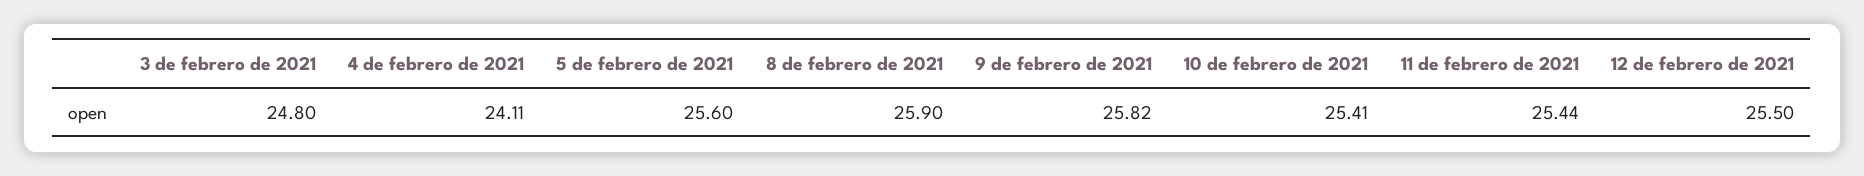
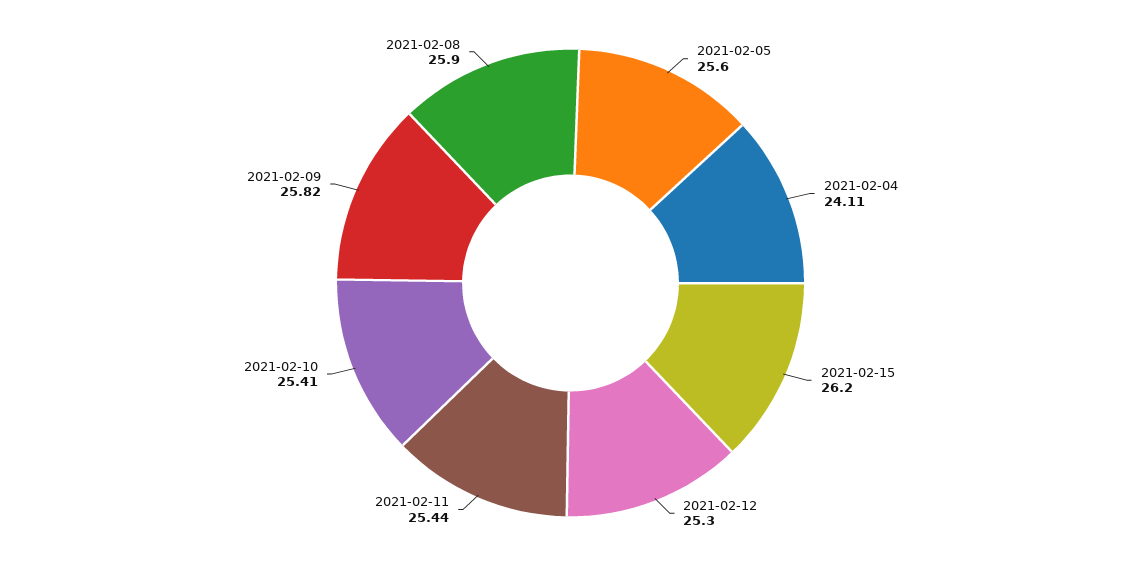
3 de febrero de 2021: 24.8 -> none
12 de febrero de 2021: 25.5 -> 25.3
2021-02-15: none -> 26.2

